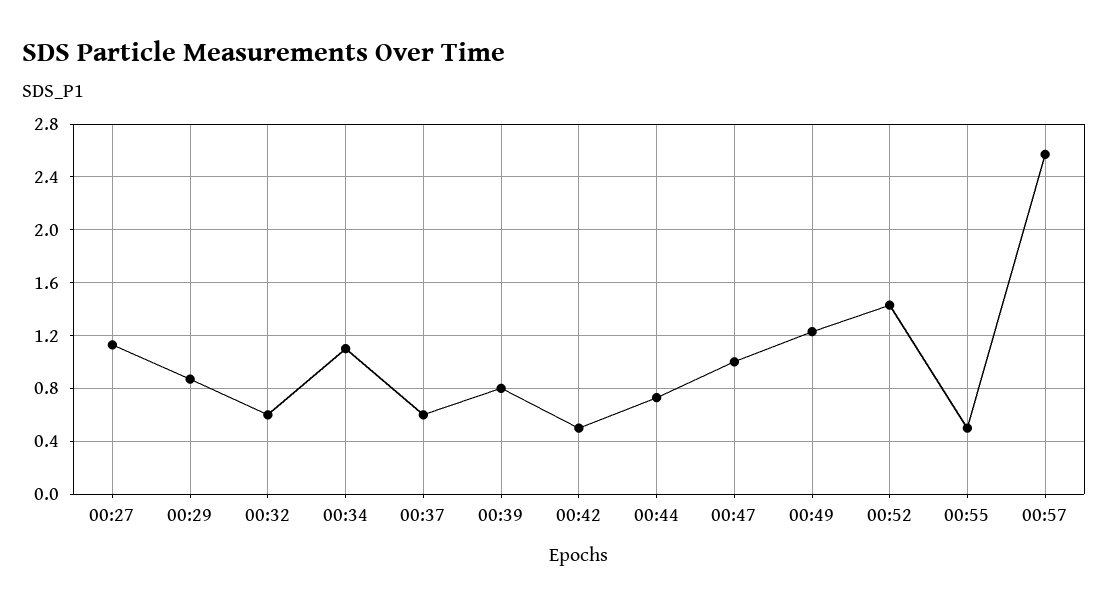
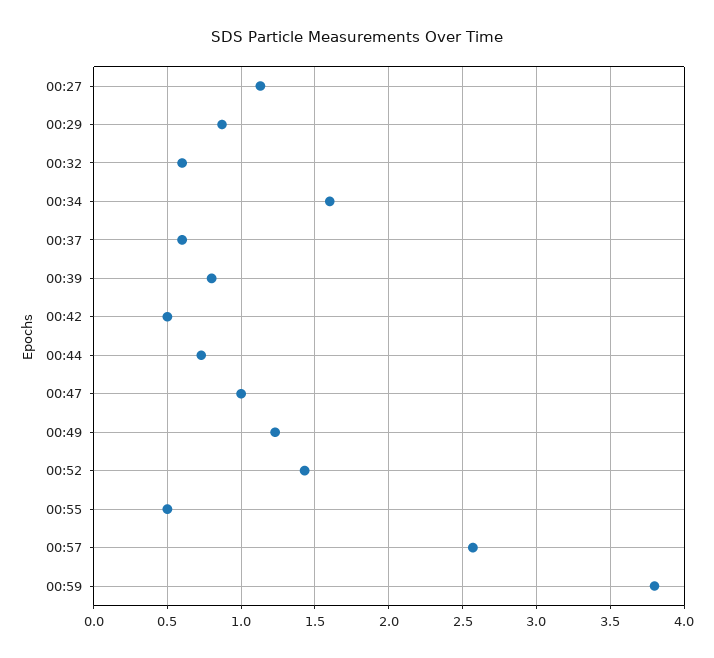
00:34: 1.1 -> 1.6
00:59: none -> 3.8

